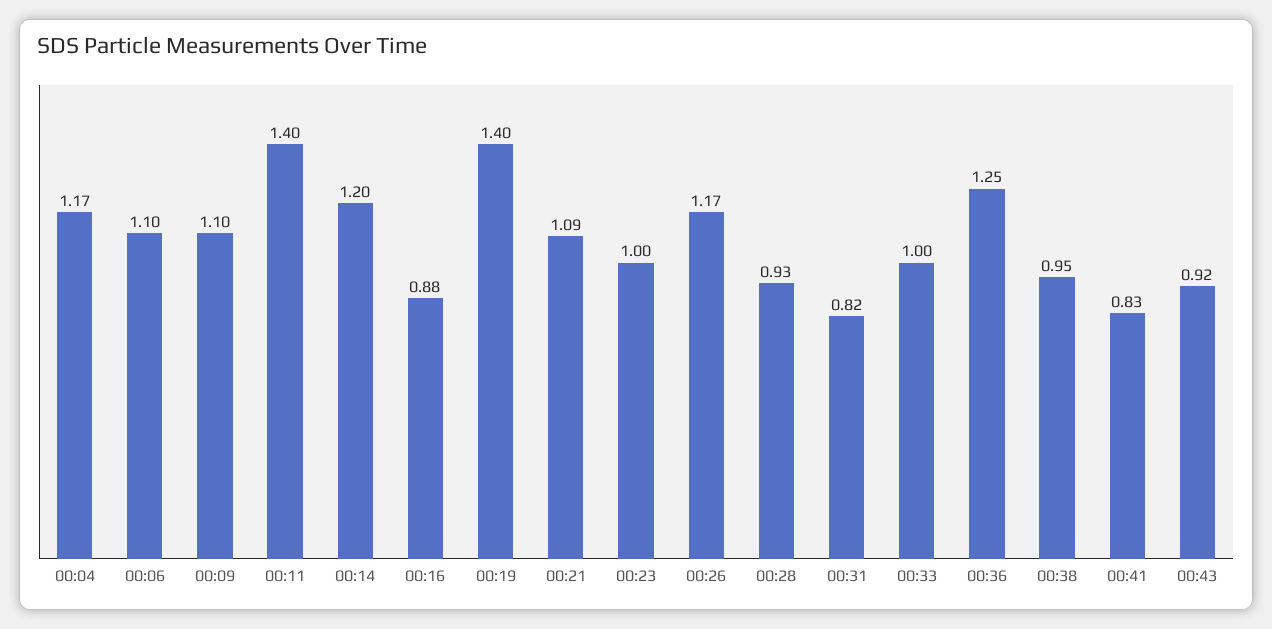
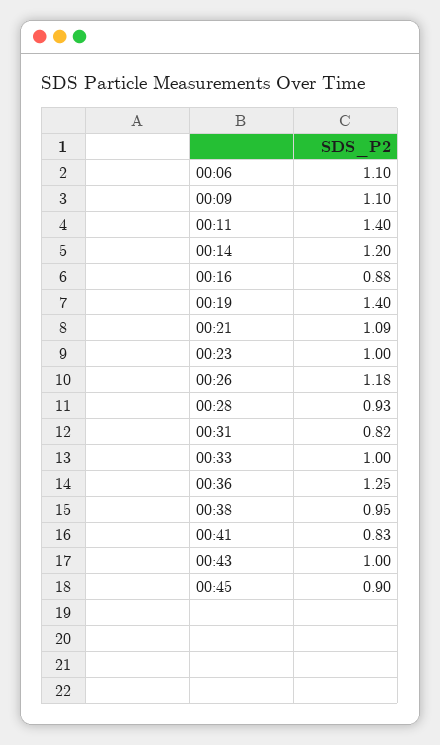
00:04: 1.17 -> none
00:26: 1.17 -> 1.18
00:43: 0.92 -> 1
00:45: none -> 0.9

